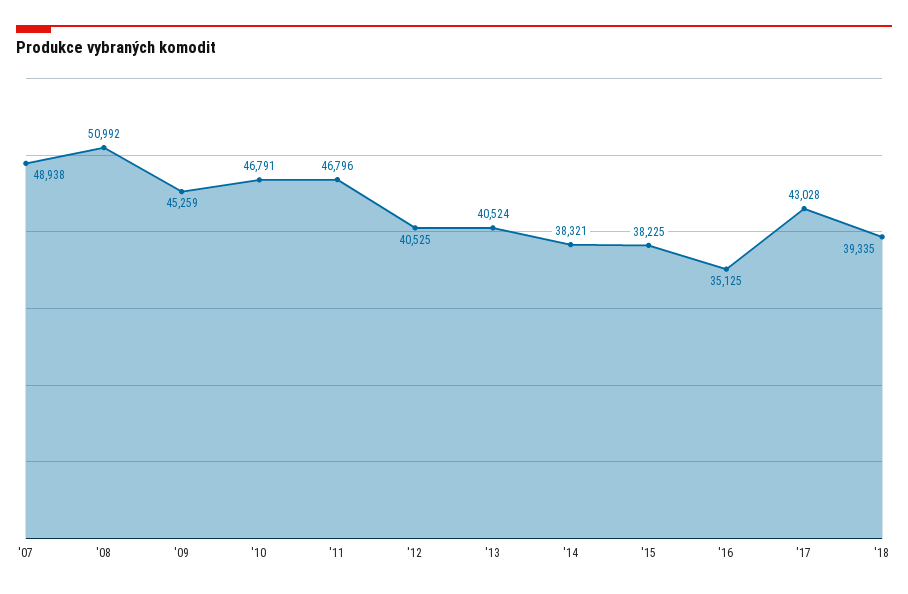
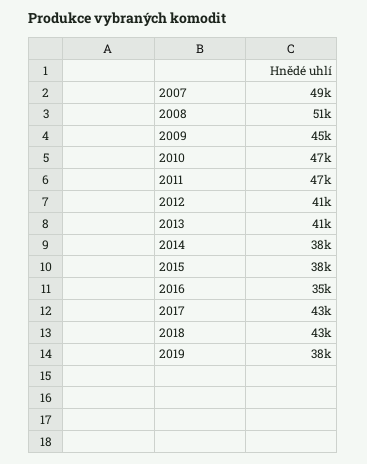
'18: 39335 -> 43000
2019: none -> 38000

